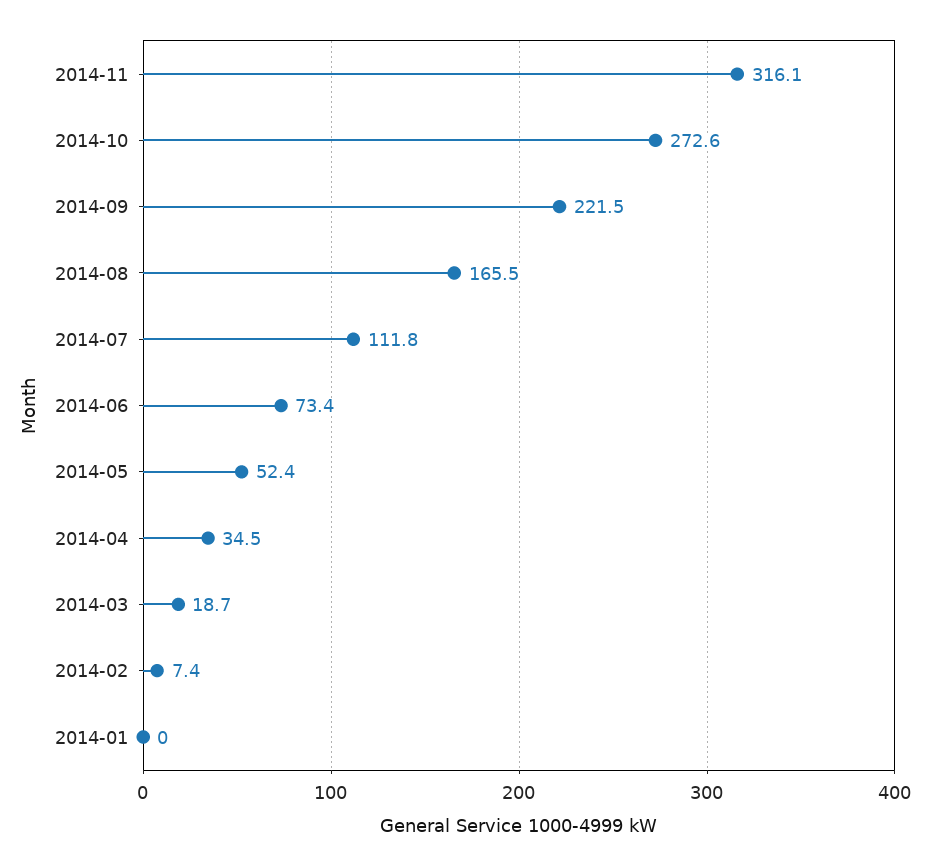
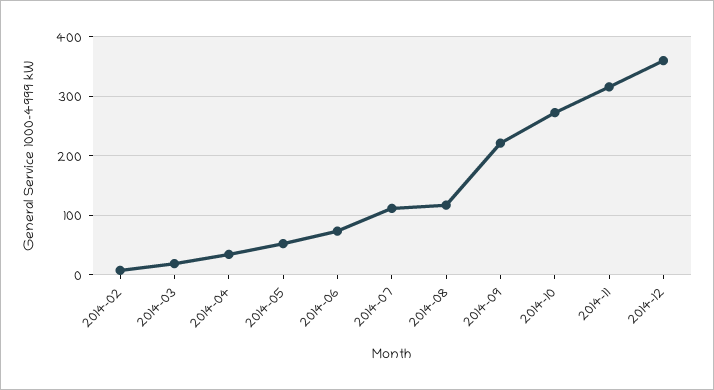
2014-08: 165.5 -> 120
2014-01: 0 -> none
2014-12: none -> 360

